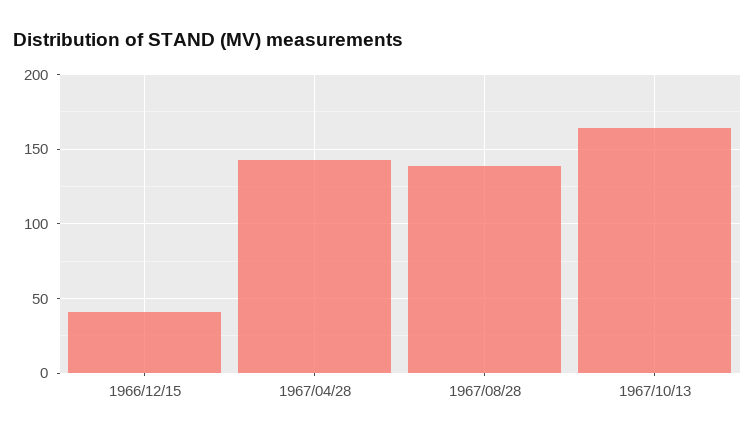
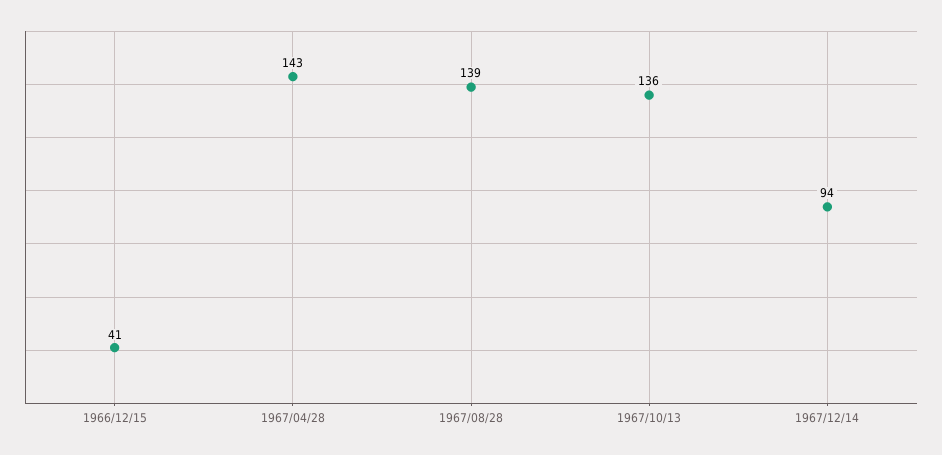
1967/10/13: 165 -> 136
1967/12/14: none -> 94

